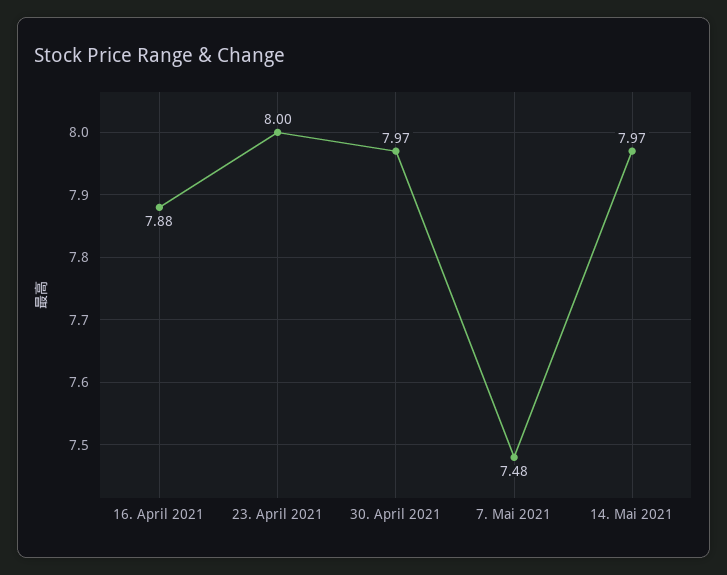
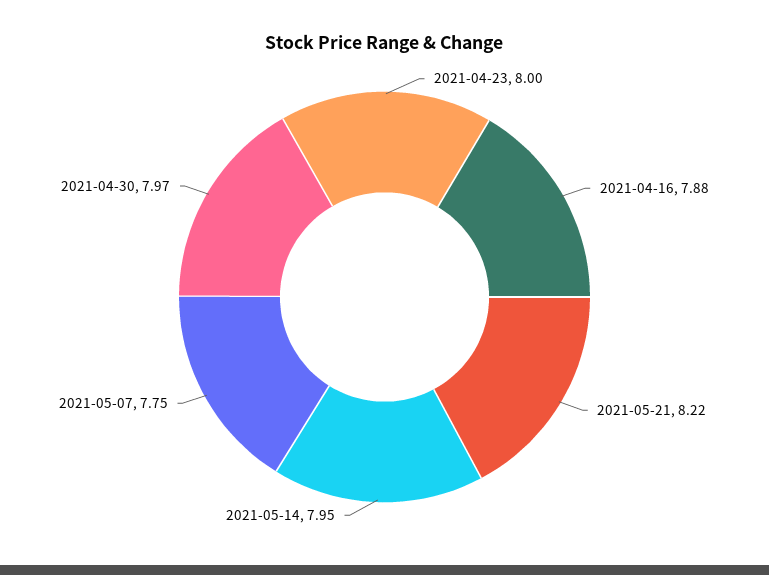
7. Mai 2021: 7.48 -> 7.75
14. Mai 2021: 7.97 -> 7.95
2021-05-21: none -> 8.22

